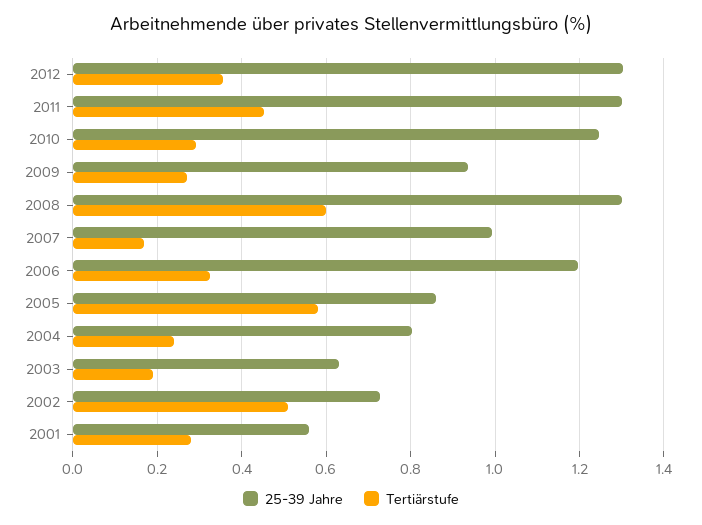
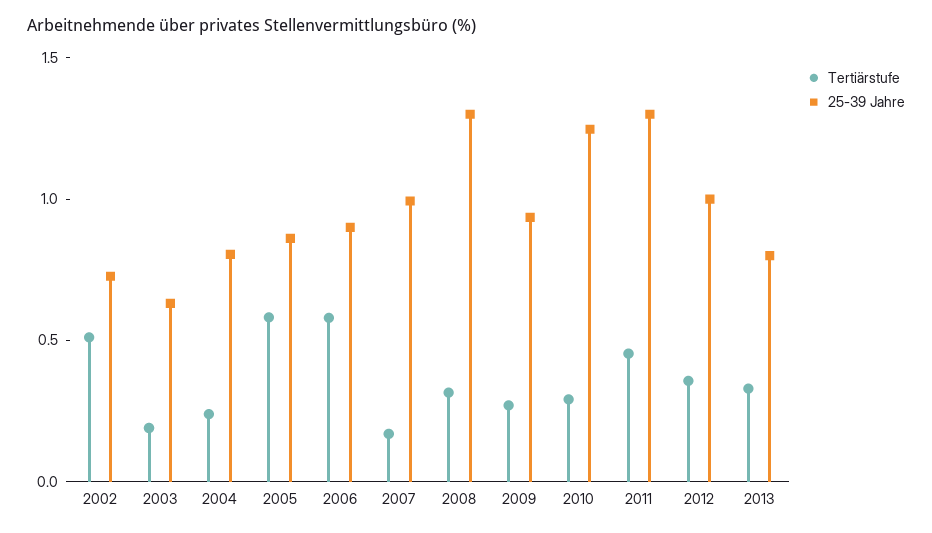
25-39 Jahre, 2012: 1.3 -> 1
Tertiärstufe, 2008: 0.6 -> 0.3
25-39 Jahre, 2006: 1.2 -> 0.9
Tertiärstufe, 2006: 0.32 -> 0.6
25-39 Jahre, 2001: 0.56 -> none
Tertiärstufe, 2001: 0.28 -> none
Tertiärstufe, 2013: none -> 0.3
25-39 Jahre, 2013: none -> 0.8

